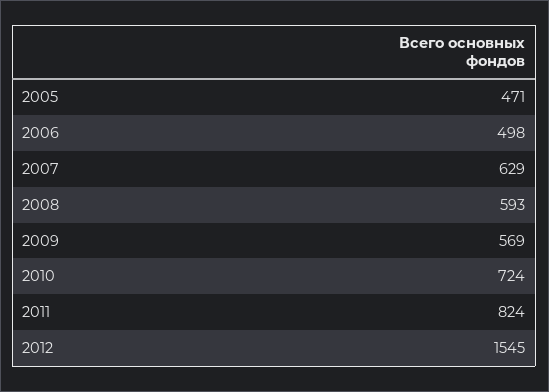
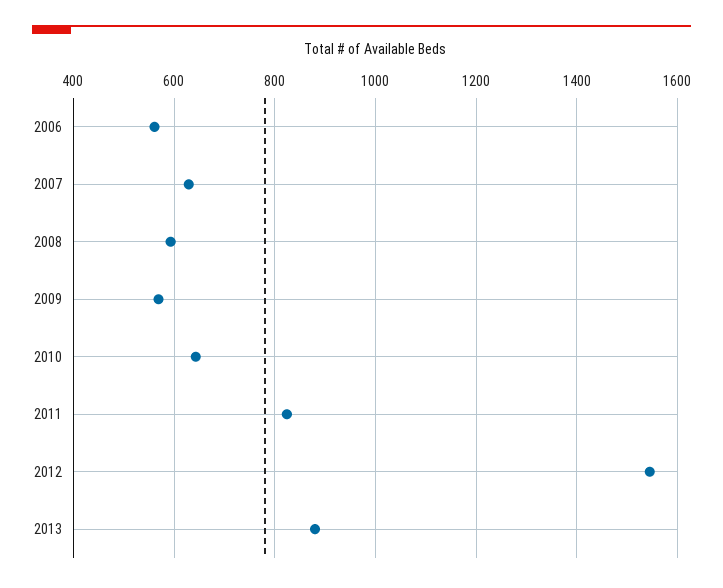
2005: 471 -> none
2006: 498 -> 560
2010: 724 -> 640
2013: none -> 880

